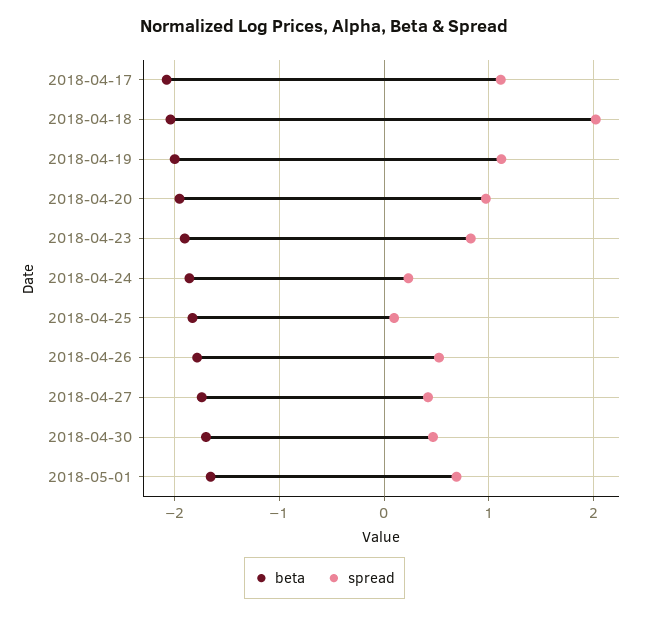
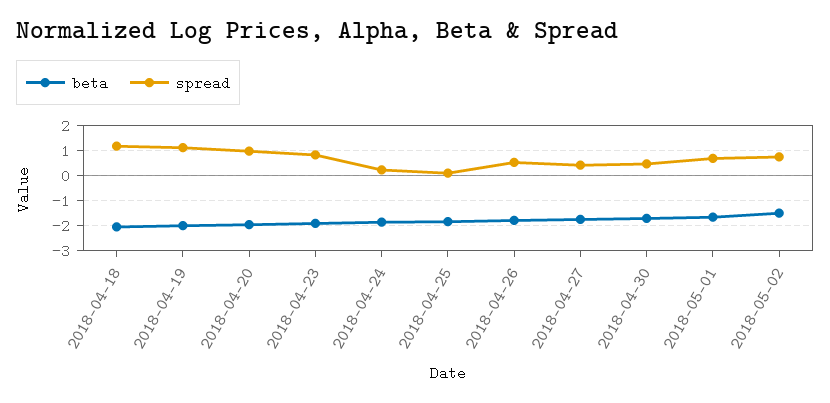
beta, 2018-04-17: -2.1 -> none
spread, 2018-04-17: 1.1 -> none
spread, 2018-04-18: 2 -> 1.25
beta, 2018-05-02: none -> -1.5
spread, 2018-05-02: none -> 0.75

